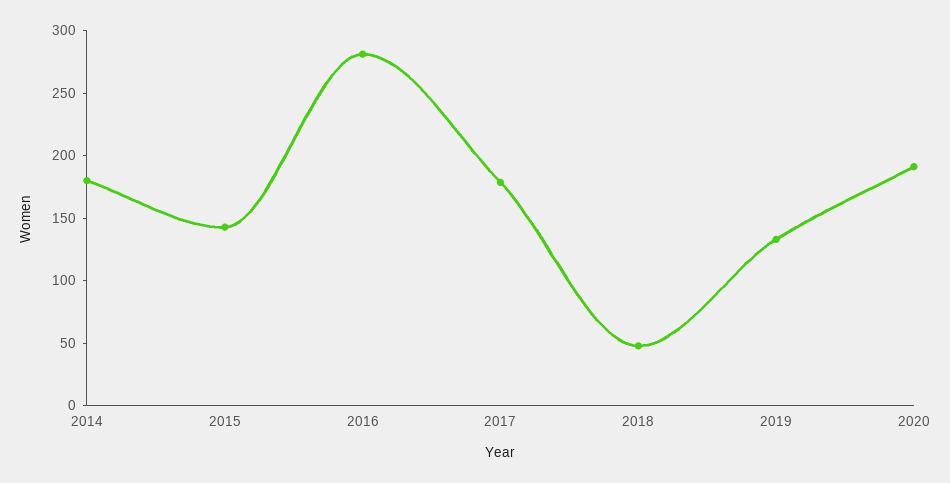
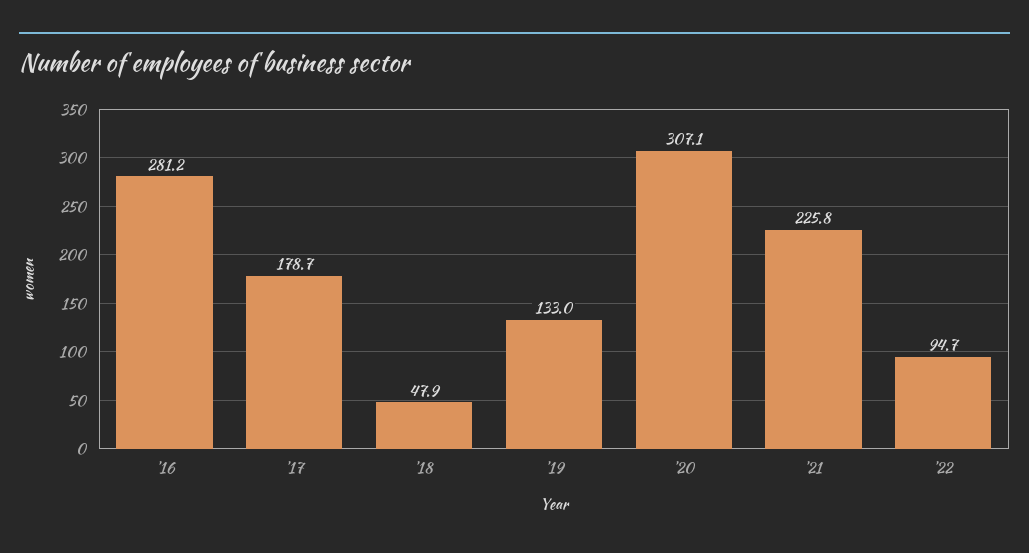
2014: 180 -> none
2015: 140 -> none
2020: 190 -> 307.1
'21: none -> 225.8
'22: none -> 94.7

